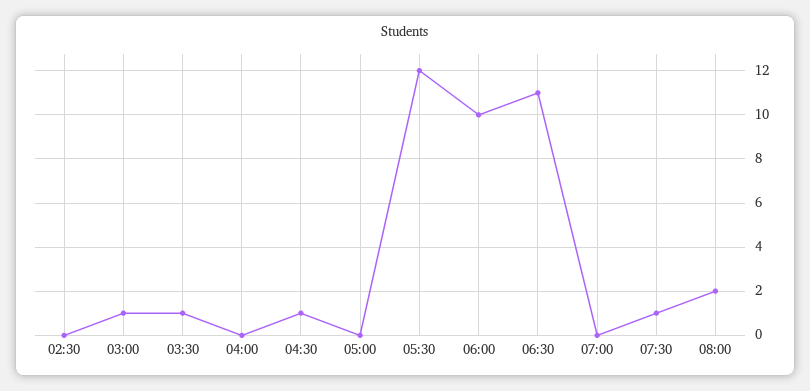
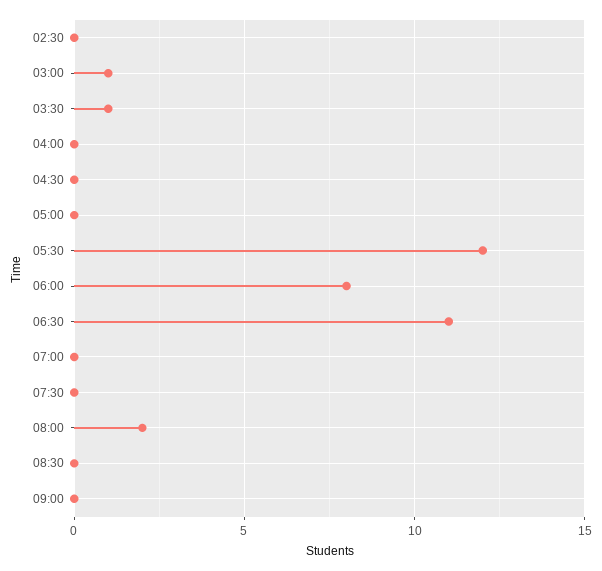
04:30: 1 -> 0
06:00: 10 -> 8
07:30: 1 -> 0
08:30: none -> 0
09:00: none -> 0

